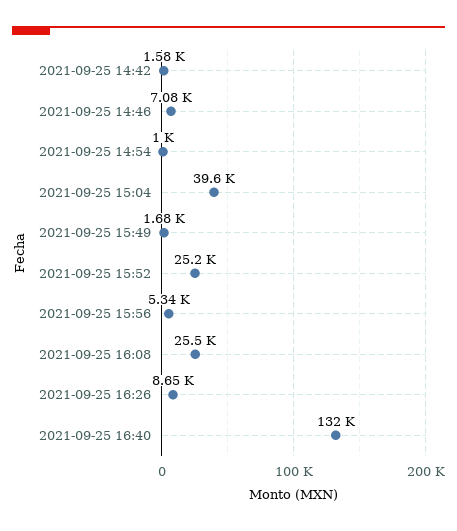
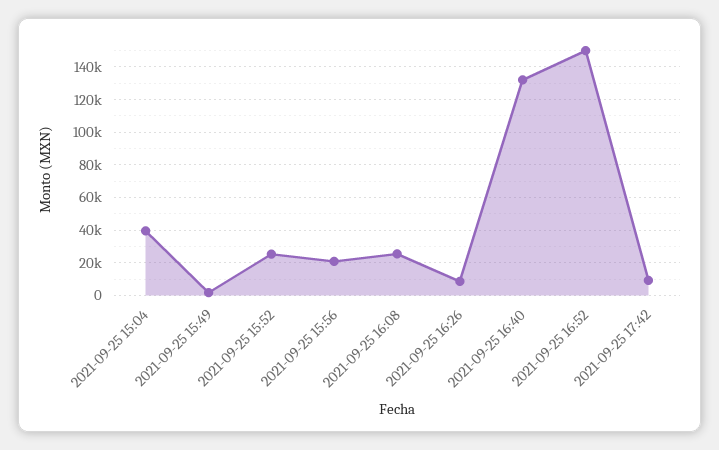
2021-09-25 14:42: 1580 -> none
2021-09-25 14:46: 7080 -> none
2021-09-25 14:54: 1000 -> none
2021-09-25 15:56: 5340 -> 20000
2021-09-25 16:52: none -> 150000
2021-09-25 17:42: none -> 10000

